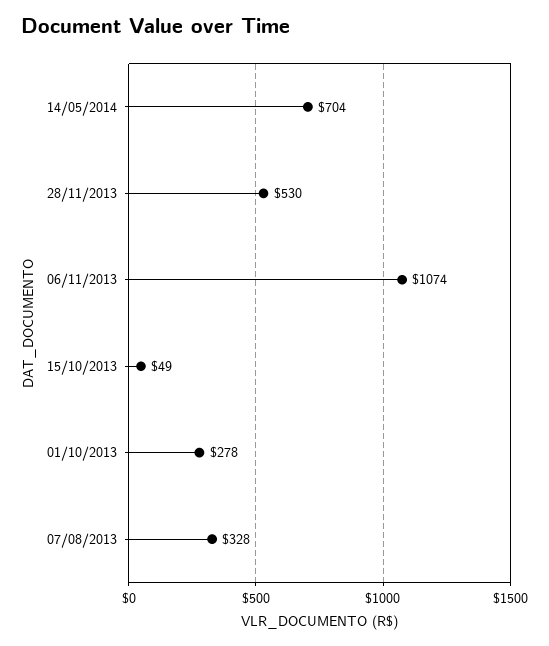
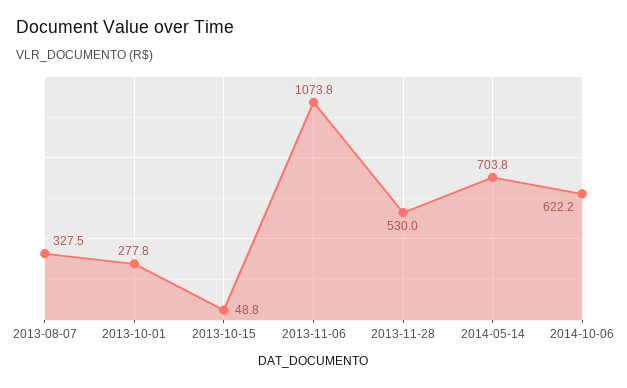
2014-10-06: none -> 622.2

